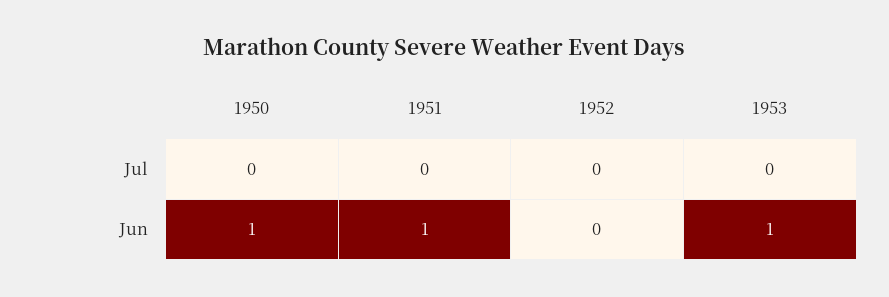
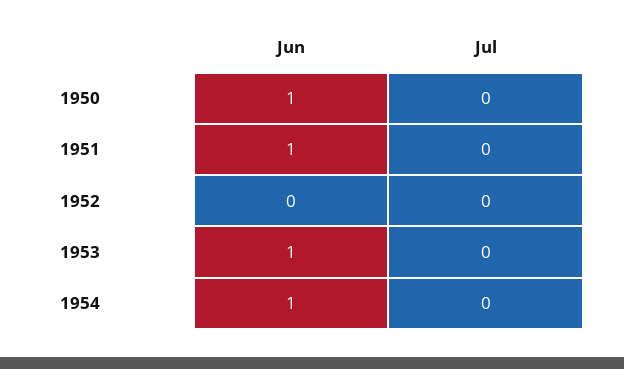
1954, Jun: none -> 1
1954, Jul: none -> 0

